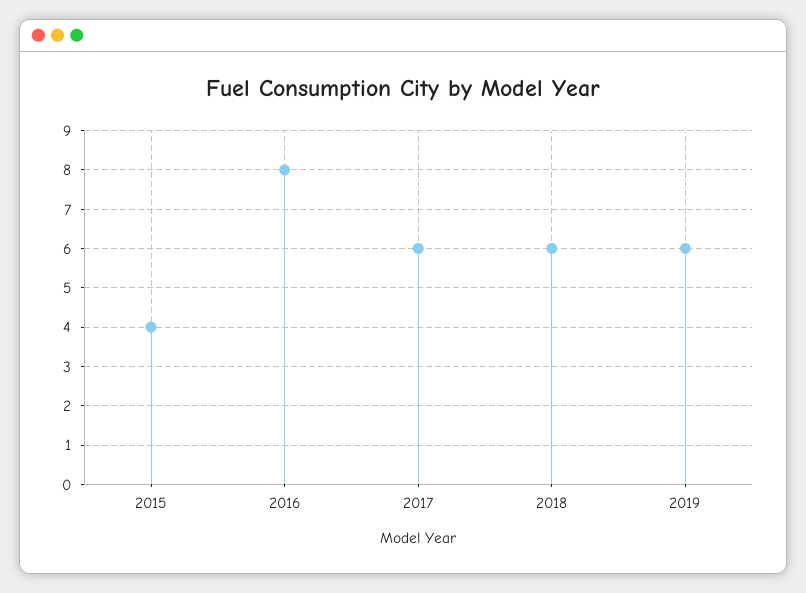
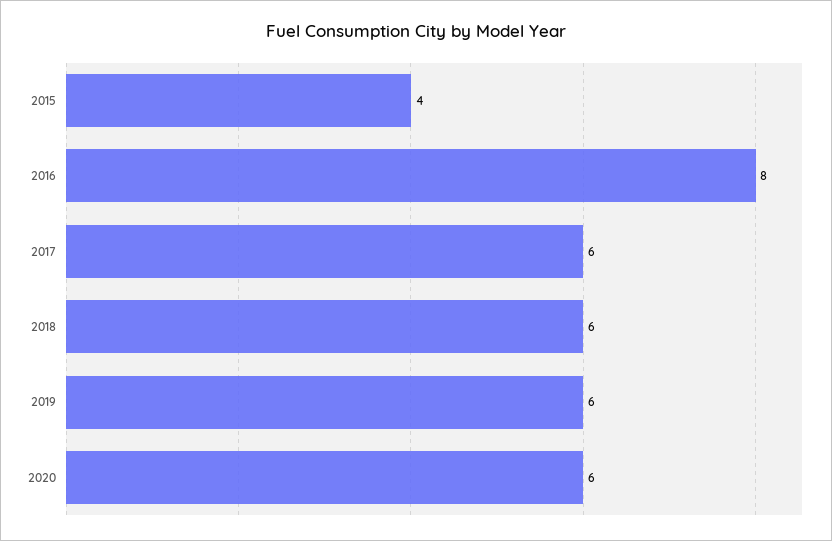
2020: none -> 6

